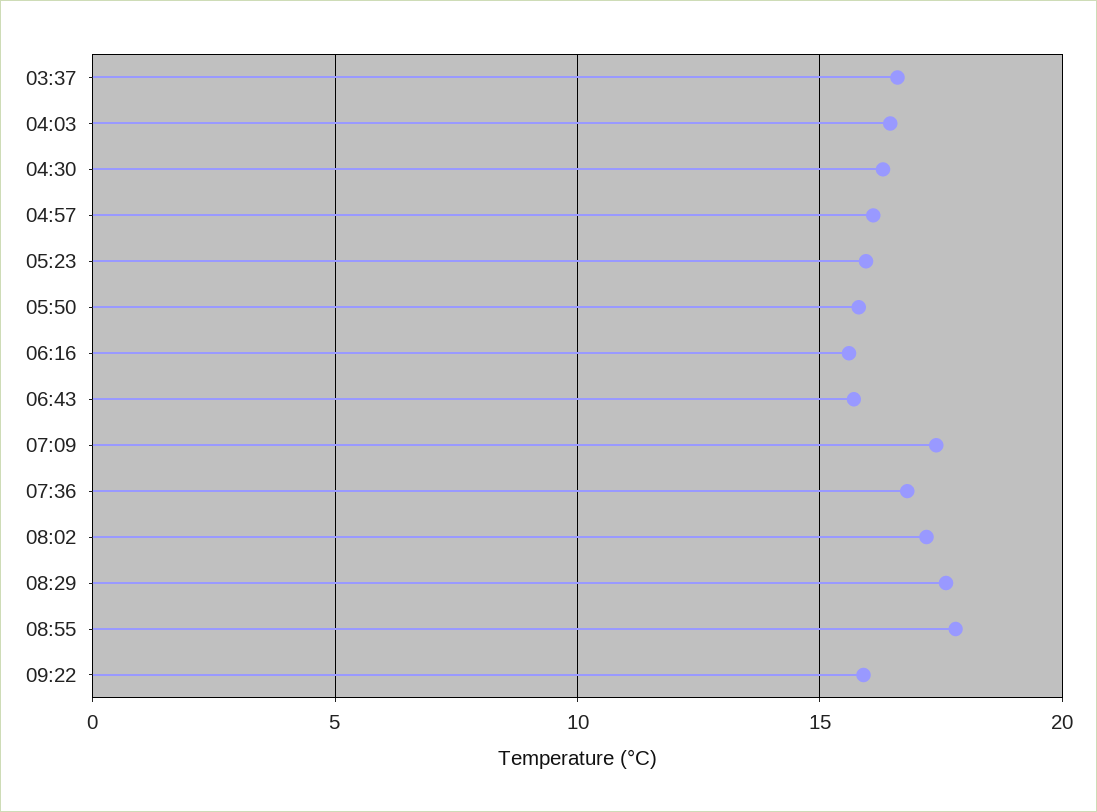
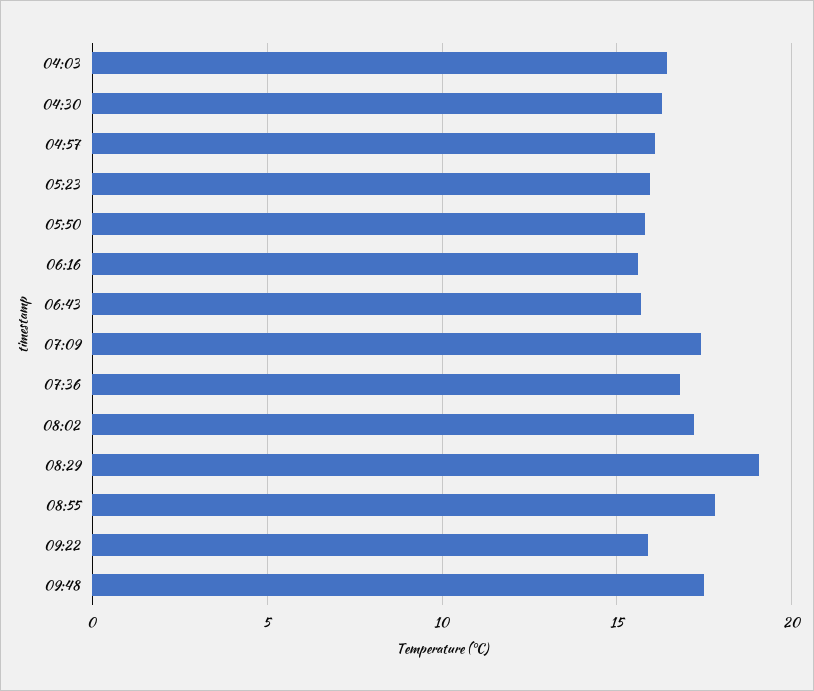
03:37: 16.5 -> none
08:29: 17.5 -> 19
09:48: none -> 17.5

